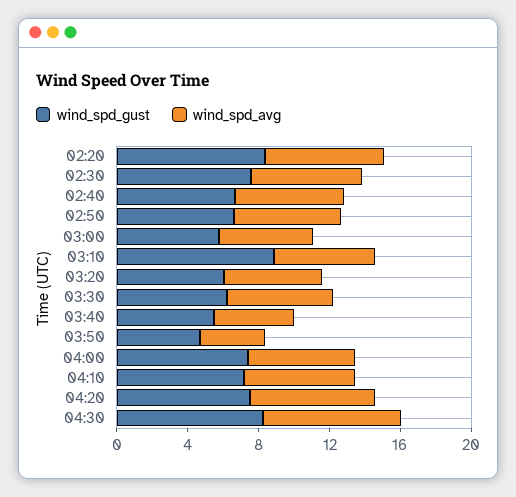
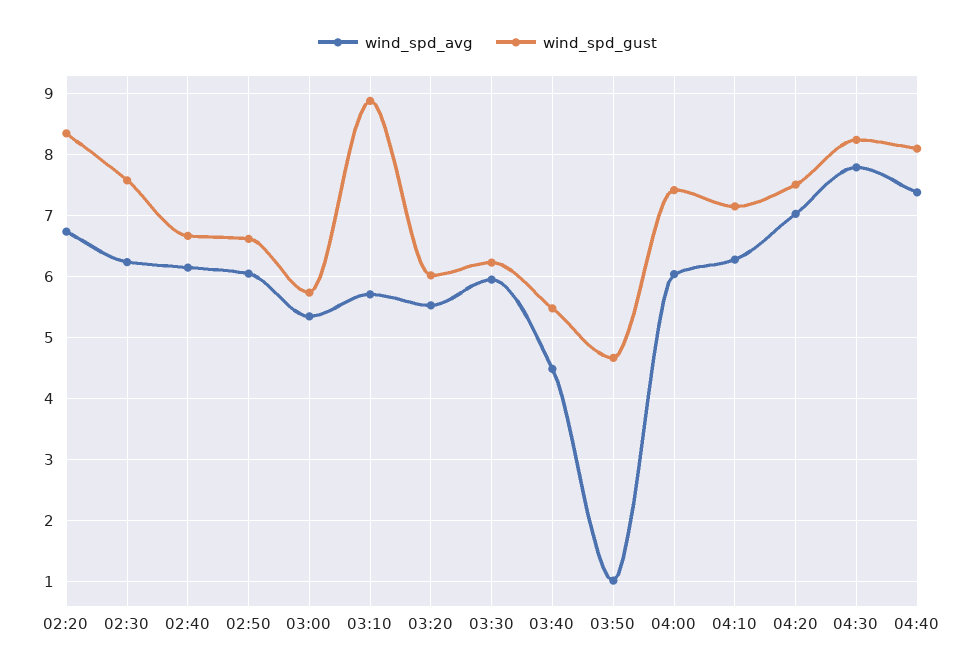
wind_spd_avg, 03:50: 4 -> 1
wind_spd_avg, 04:40: none -> 7.4
wind_spd_gust, 04:40: none -> 8.1

